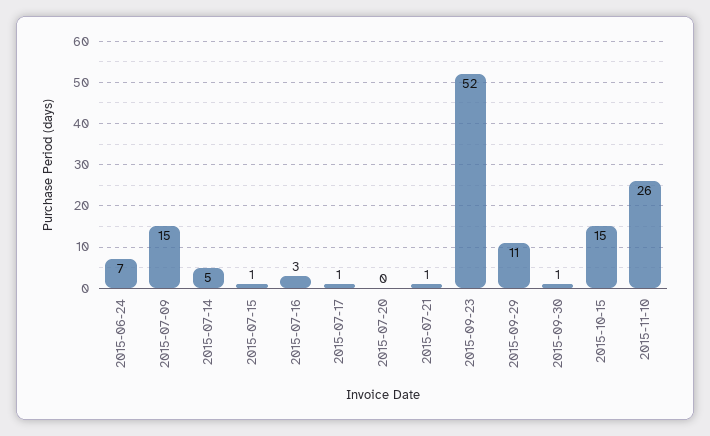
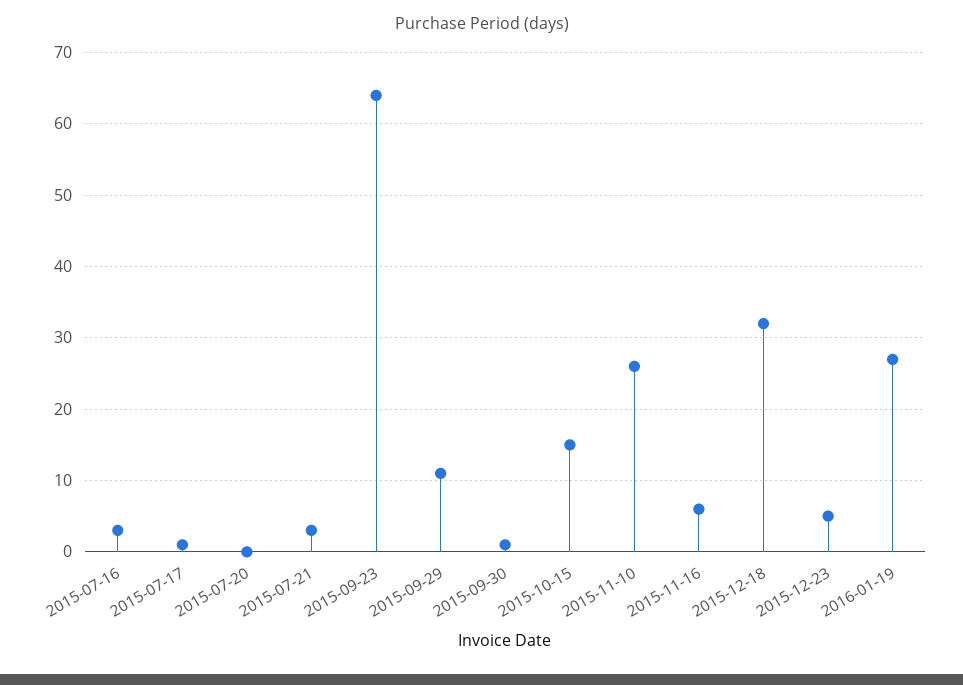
2015-06-24: 7 -> none
2015-07-09: 15 -> none
2015-07-14: 5 -> none
2015-07-15: 1 -> none
2015-07-21: 1 -> 3
2015-09-23: 52 -> 64
2015-11-16: none -> 6
2015-12-18: none -> 32
2015-12-23: none -> 5
2016-01-19: none -> 27

